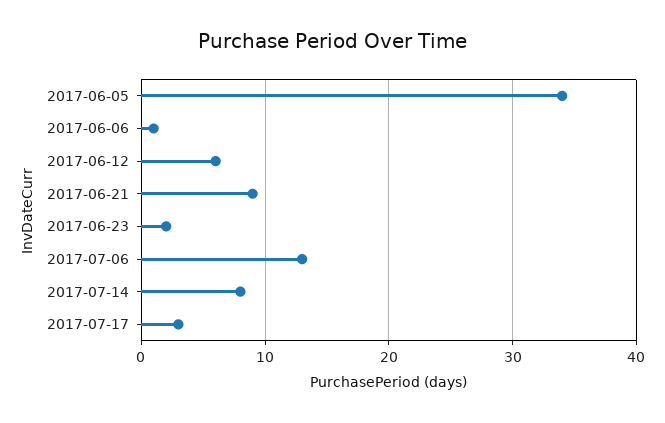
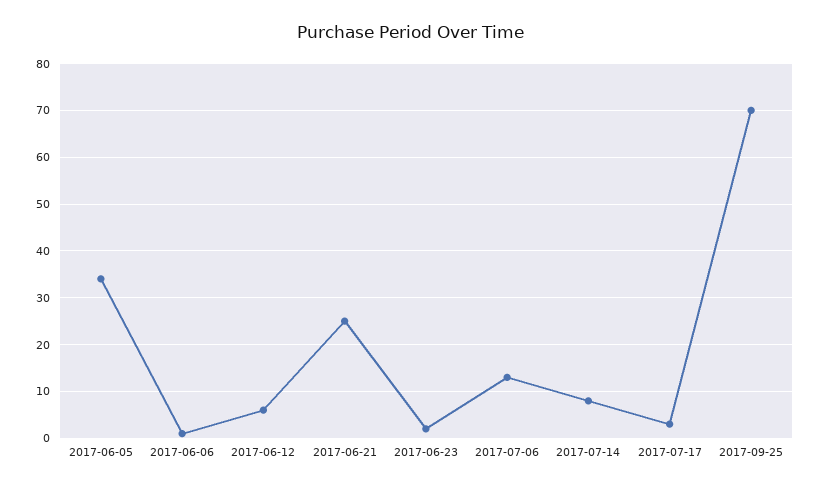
2017-06-21: 9 -> 25
2017-09-25: none -> 70

